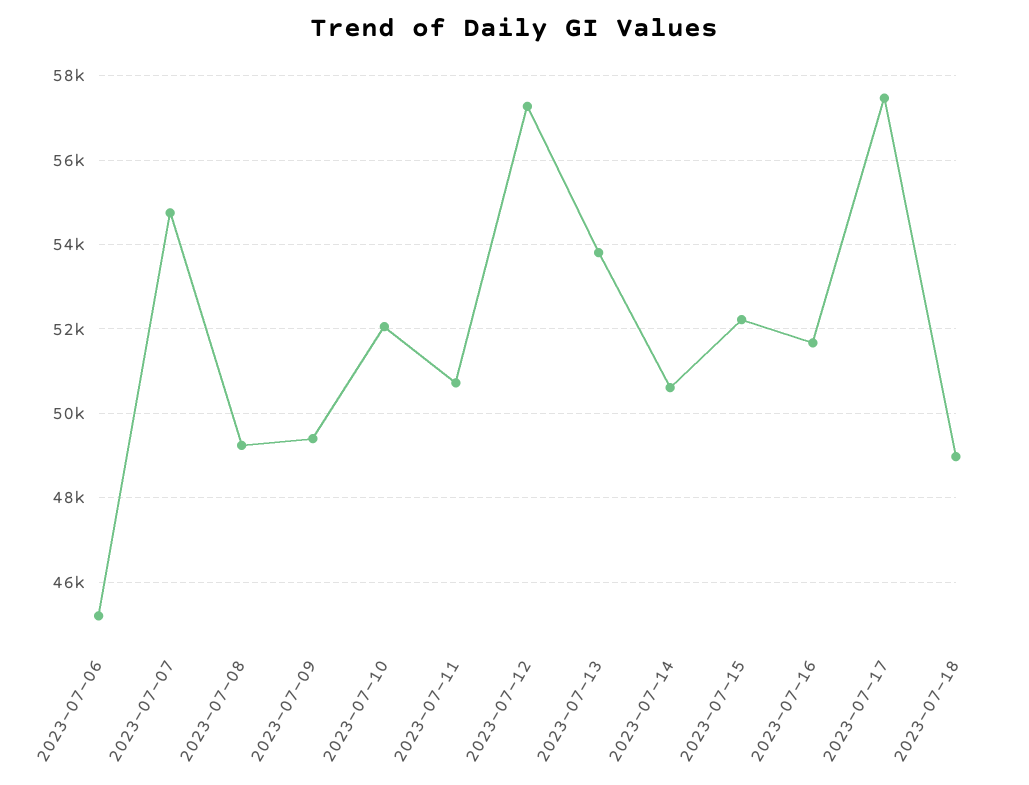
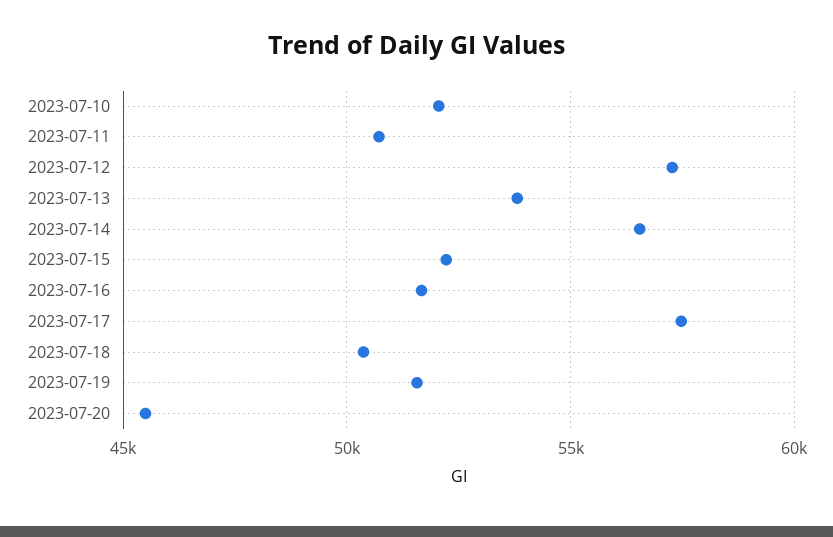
2023-07-06: 45200 -> none
2023-07-07: 54800 -> none
2023-07-08: 49200 -> none
2023-07-09: 49400 -> none
2023-07-14: 50600 -> 56500
2023-07-18: 49000 -> 50500
2023-07-19: none -> 51500
2023-07-20: none -> 45500

